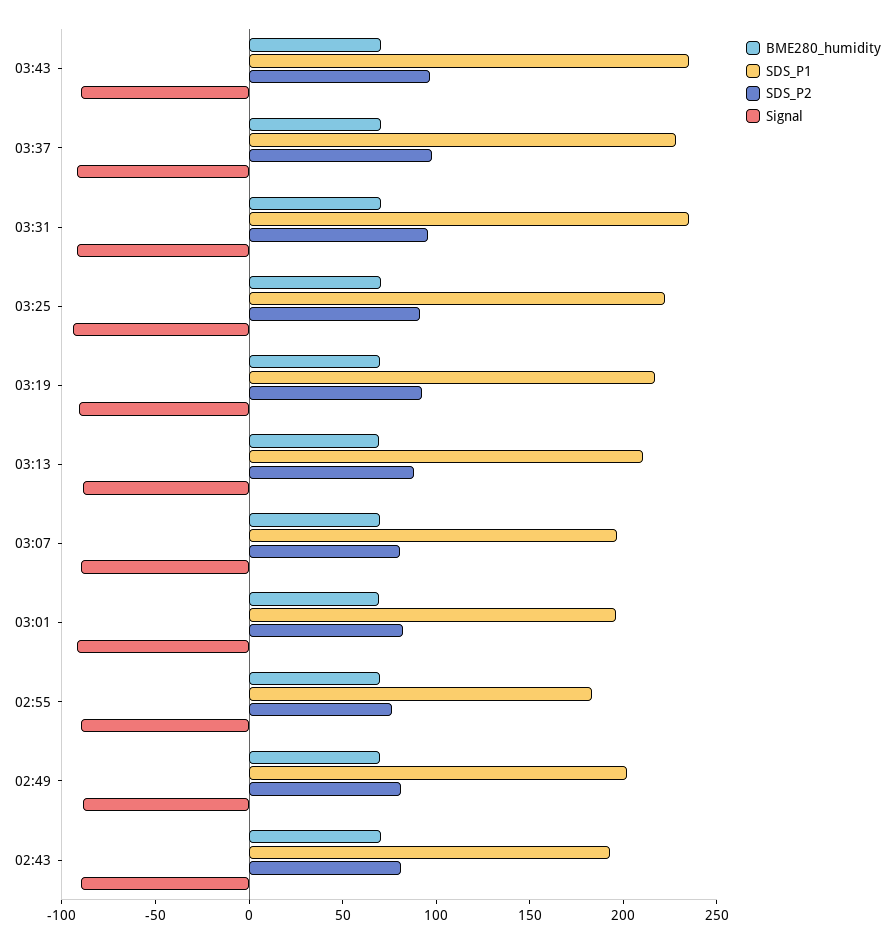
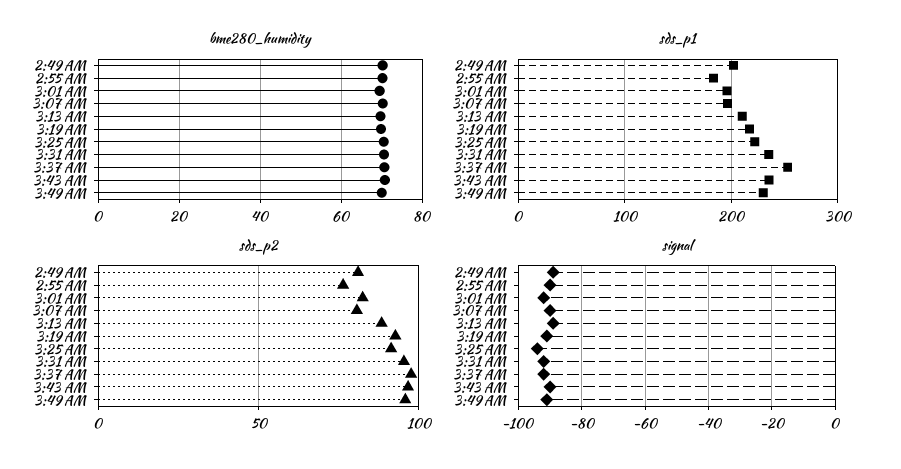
SDS_P1, 03:37: 230 -> 250
BME280_humidity, 02:43: 70 -> none
SDS_P1, 02:43: 190 -> none
SDS_P2, 02:43: 80 -> none
Signal, 02:43: -90 -> none
BME280_humidity, 3:49 AM: none -> 70
SDS_P1, 3:49 AM: none -> 230
SDS_P2, 3:49 AM: none -> 95
Signal, 3:49 AM: none -> -90

